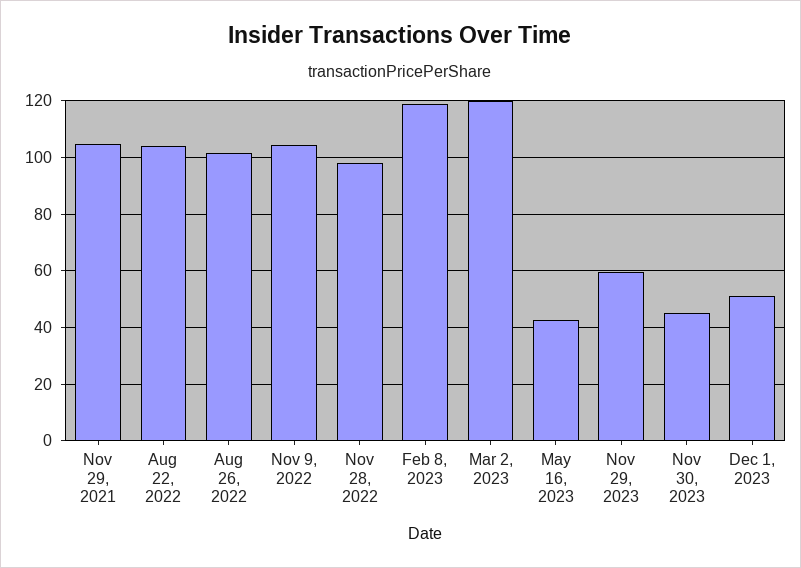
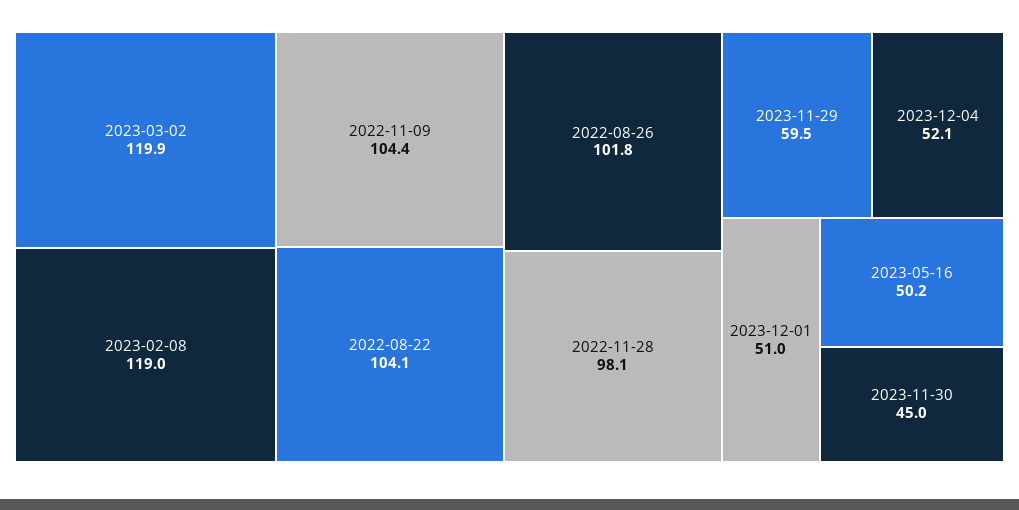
Nov 29, 2021: 105 -> none
May 16, 2023: 42.5 -> 50.2
2023-12-04: none -> 52.1

